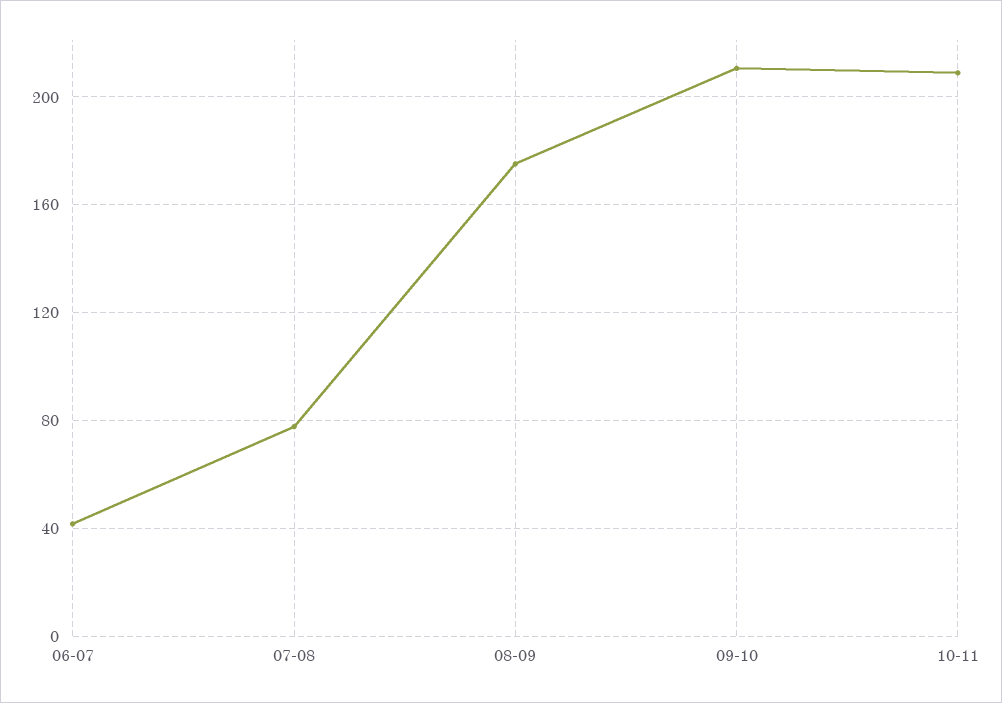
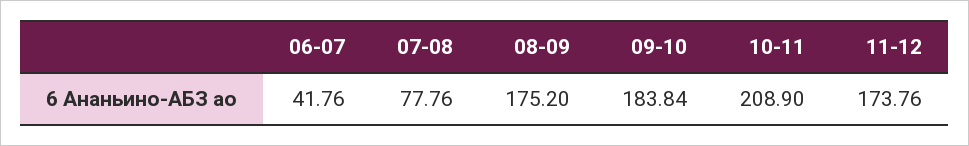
09-10: 210 -> 183.84
11-12: none -> 173.76

